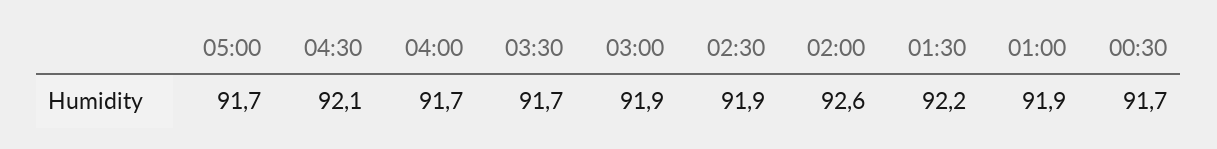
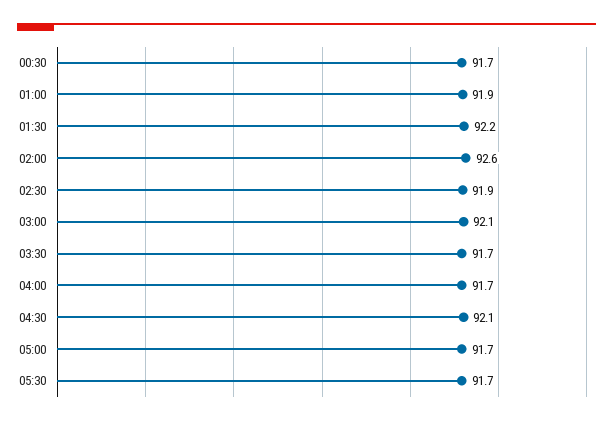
03:00: 91.9 -> 92.1
05:30: none -> 91.7

